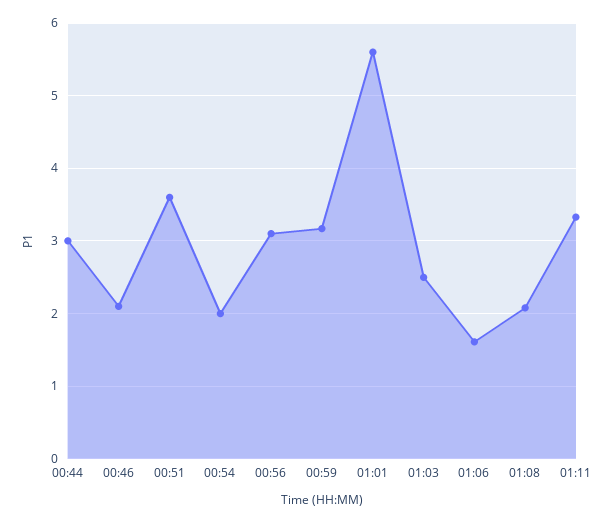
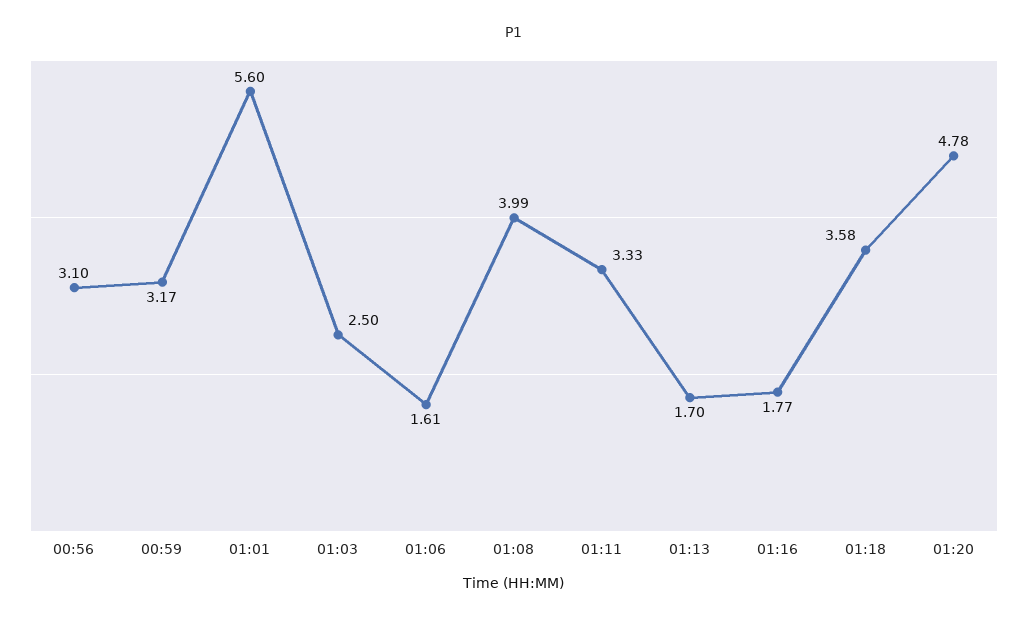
00:44: 3 -> none
00:46: 2.1 -> none
00:51: 3.6 -> none
00:54: 2 -> none
01:08: 2.1 -> 3.99
01:13: none -> 1.7
01:16: none -> 1.77
01:18: none -> 3.58
01:20: none -> 4.78

